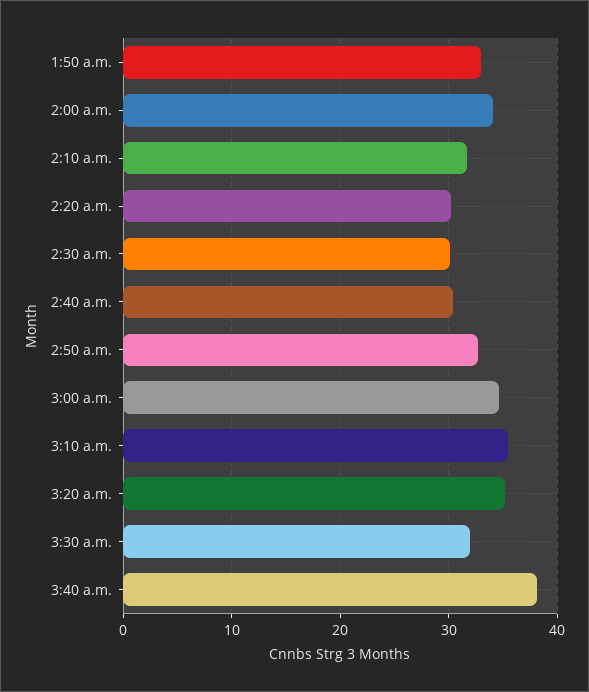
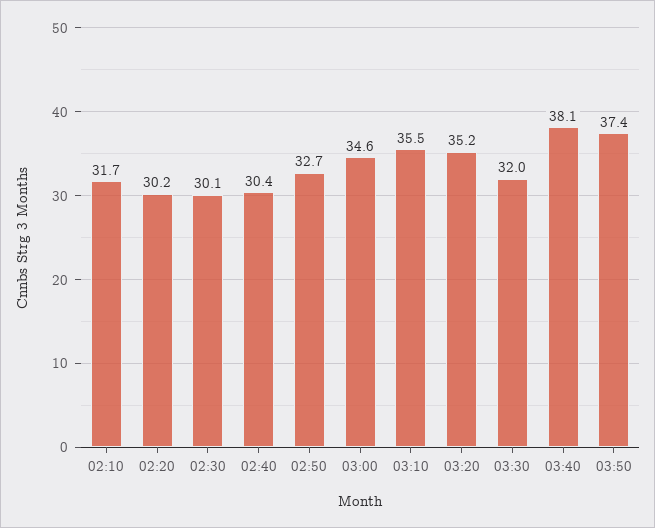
1:50 a.m.: 33 -> none
2:00 a.m.: 34 -> none
03:50: none -> 37.4

